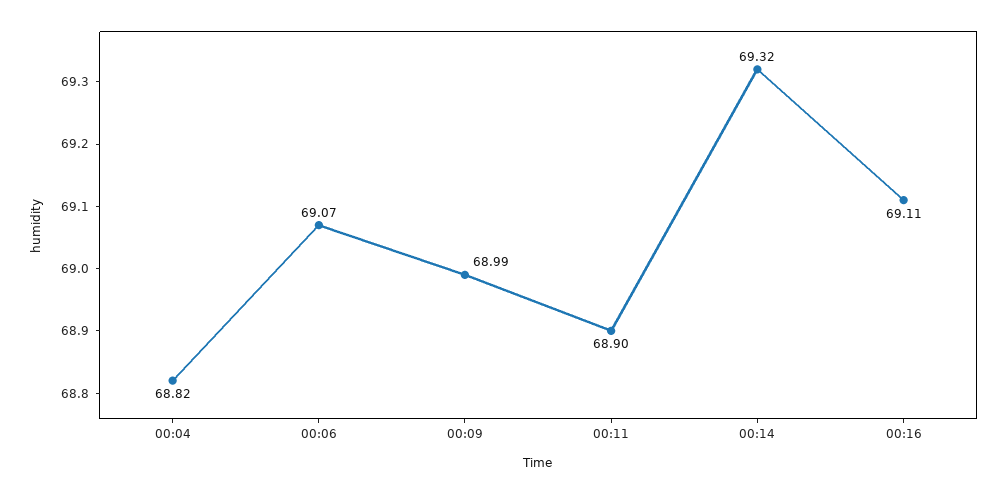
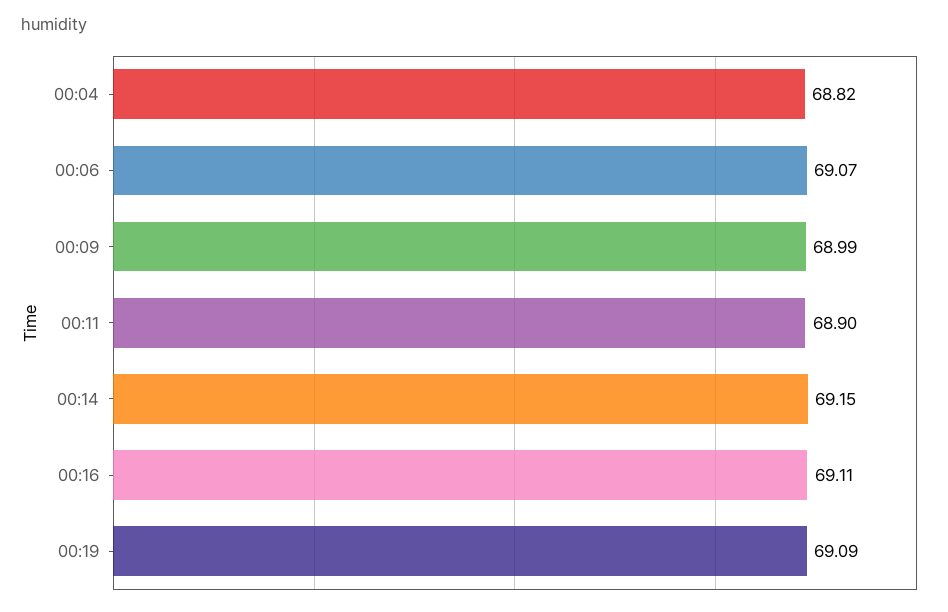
00:14: 69.32 -> 69.15
00:19: none -> 69.09

